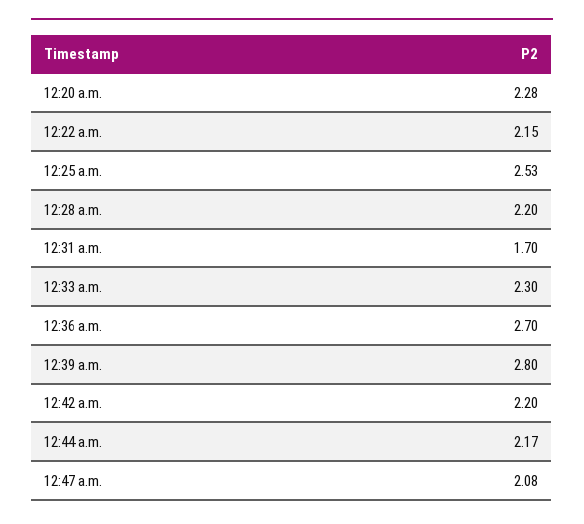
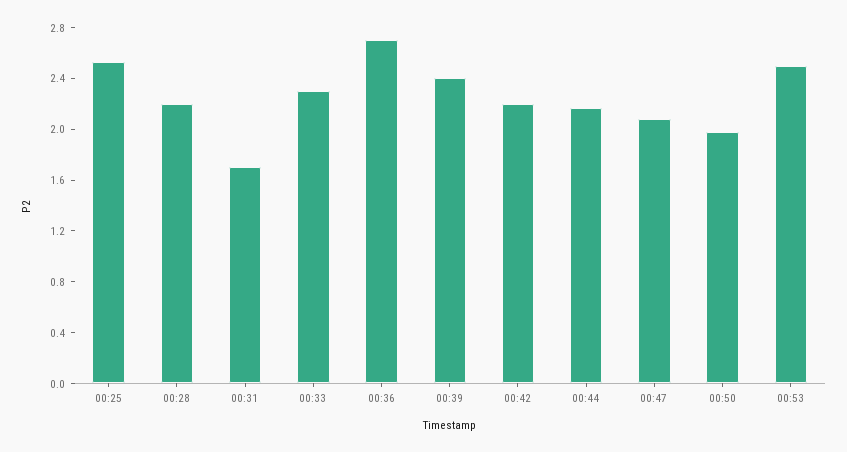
12:20 a.m.: 2.28 -> none
12:22 a.m.: 2.15 -> none
12:39 a.m.: 2.8 -> 2.4
00:50: none -> 2
00:53: none -> 2.5

